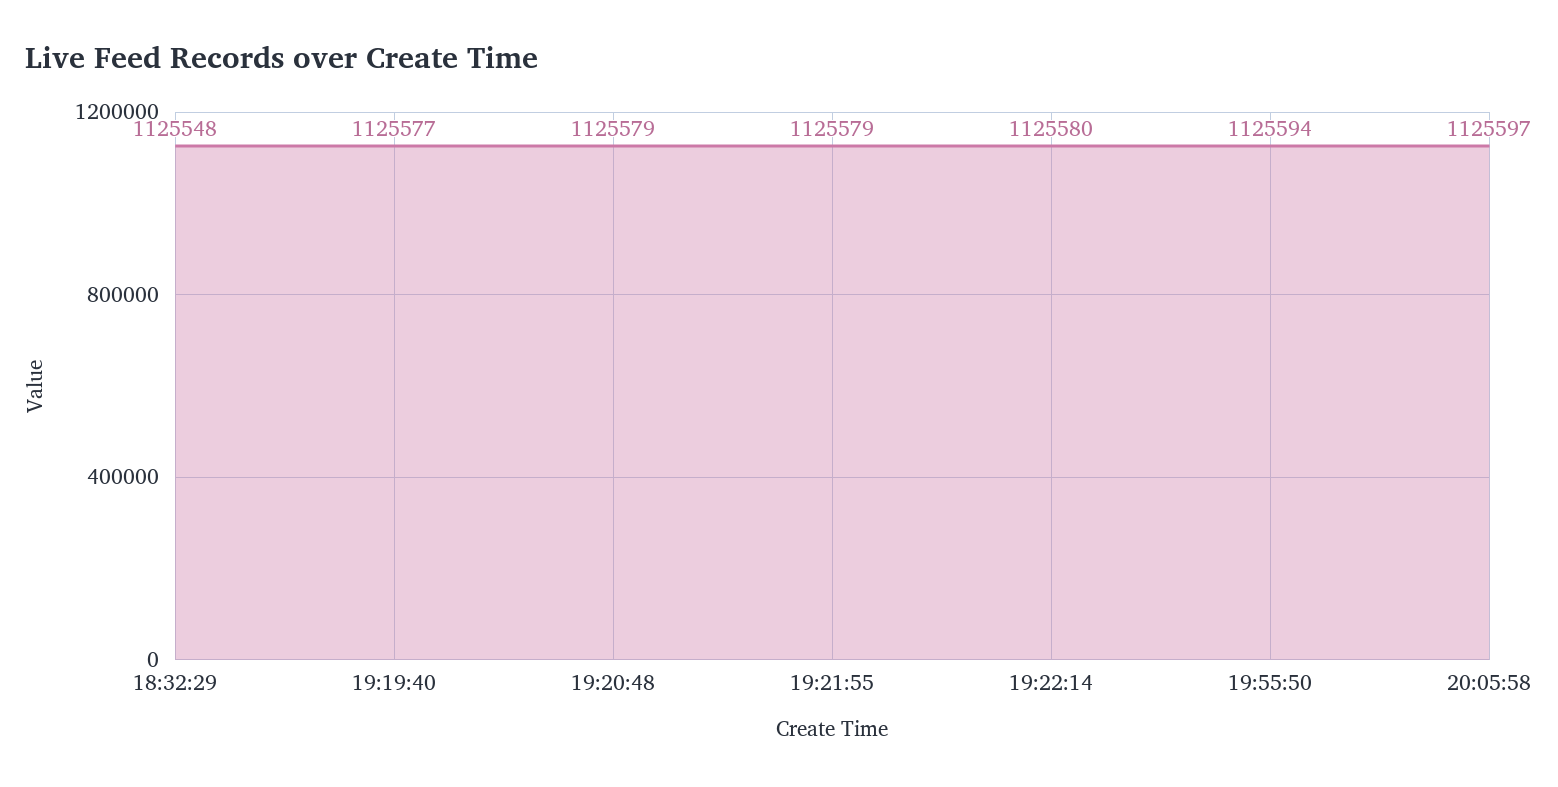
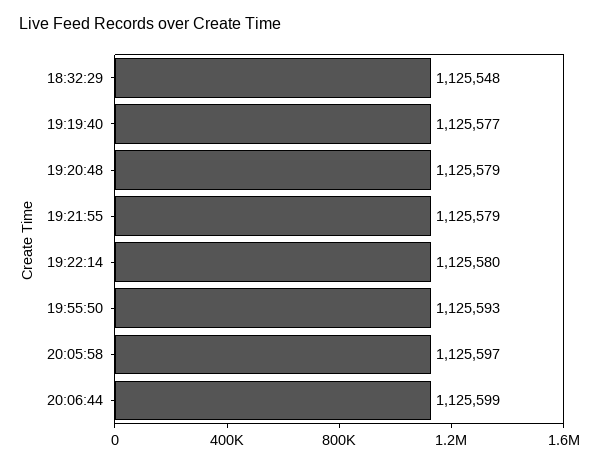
19:55:50: 1125594 -> 1125593
20:06:44: none -> 1125599

